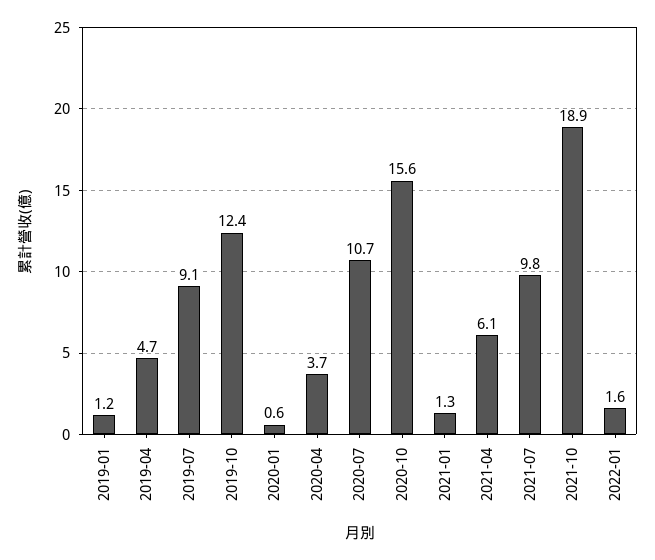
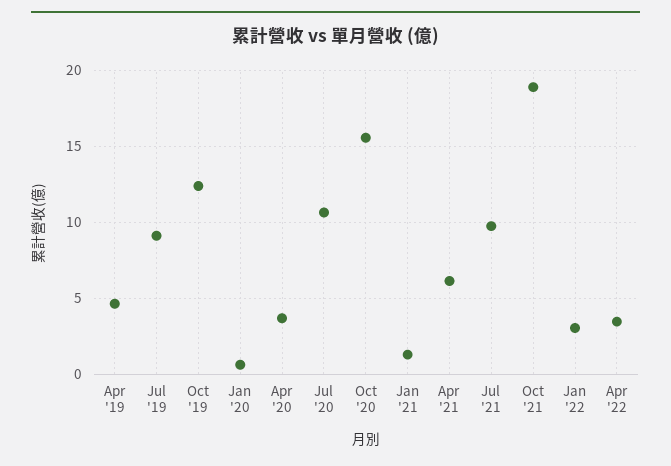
2019-01: 1.2 -> none
2022-01: 1.6 -> 3
Apr '22: none -> 3.5

